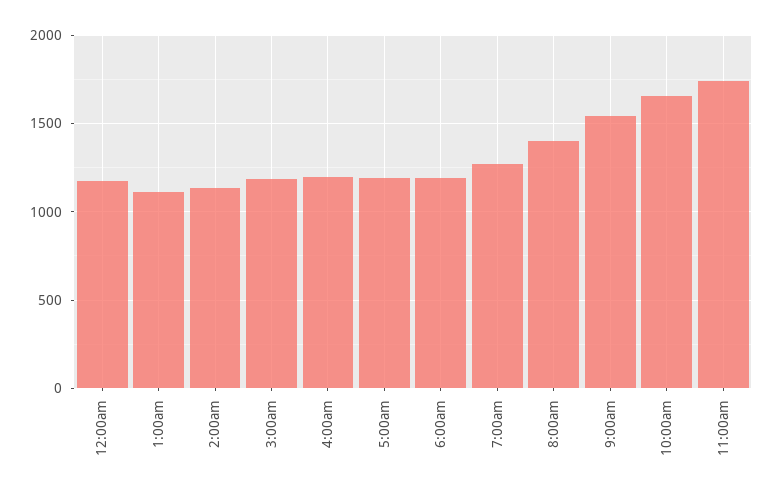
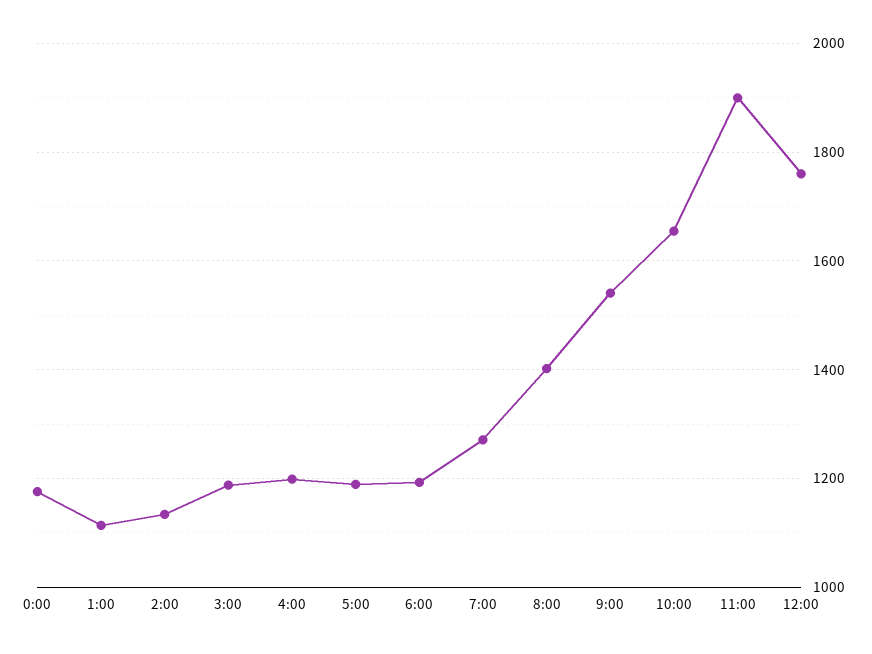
11:00am: 1750 -> 1900
12:00: none -> 1760

